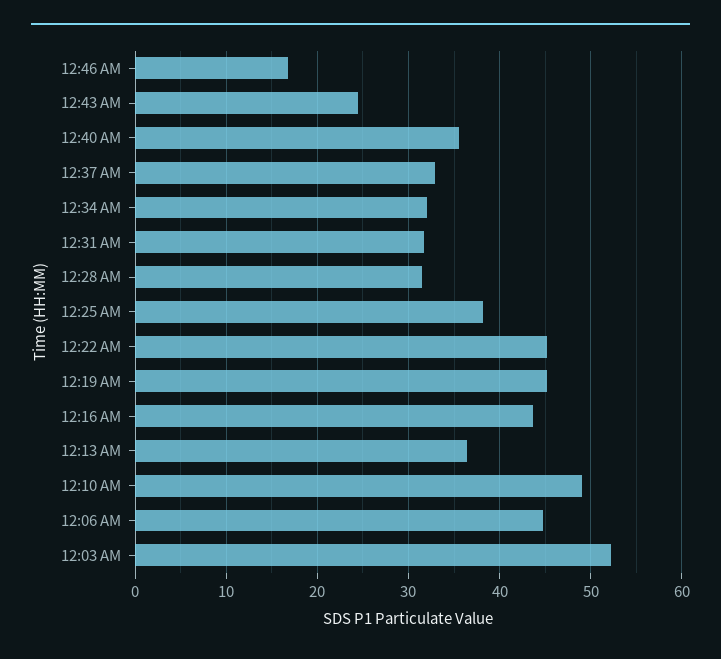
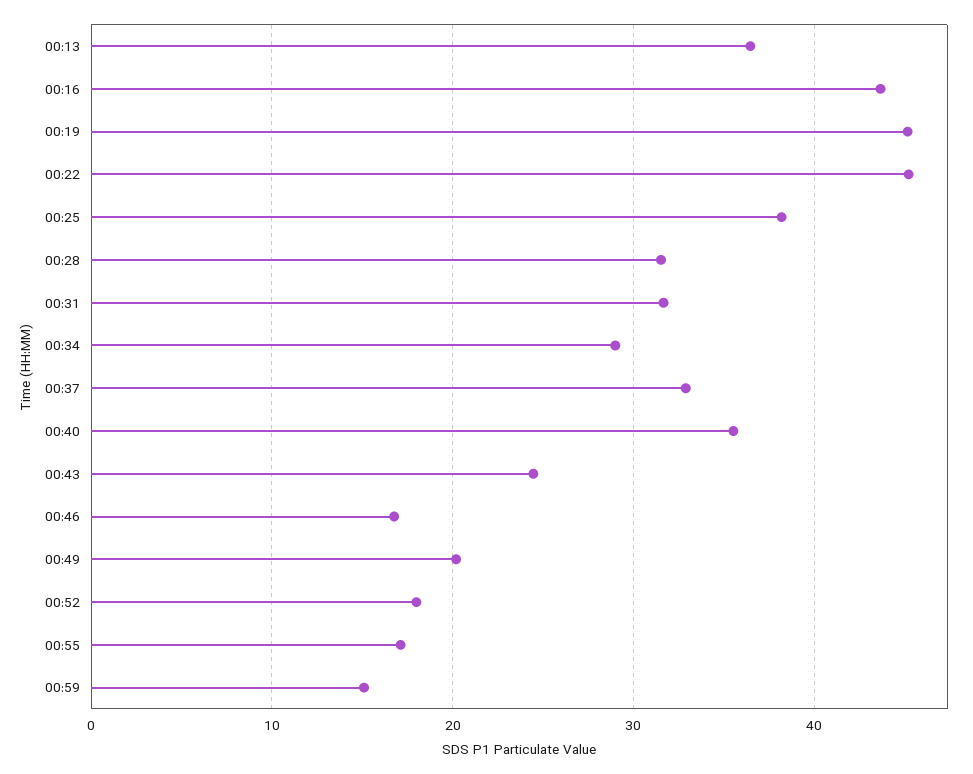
12:34 AM: 32 -> 29
12:10 AM: 49 -> none
12:06 AM: 45 -> none
12:03 AM: 52 -> none
00:49: none -> 20
00:52: none -> 18
00:55: none -> 17
00:59: none -> 15

